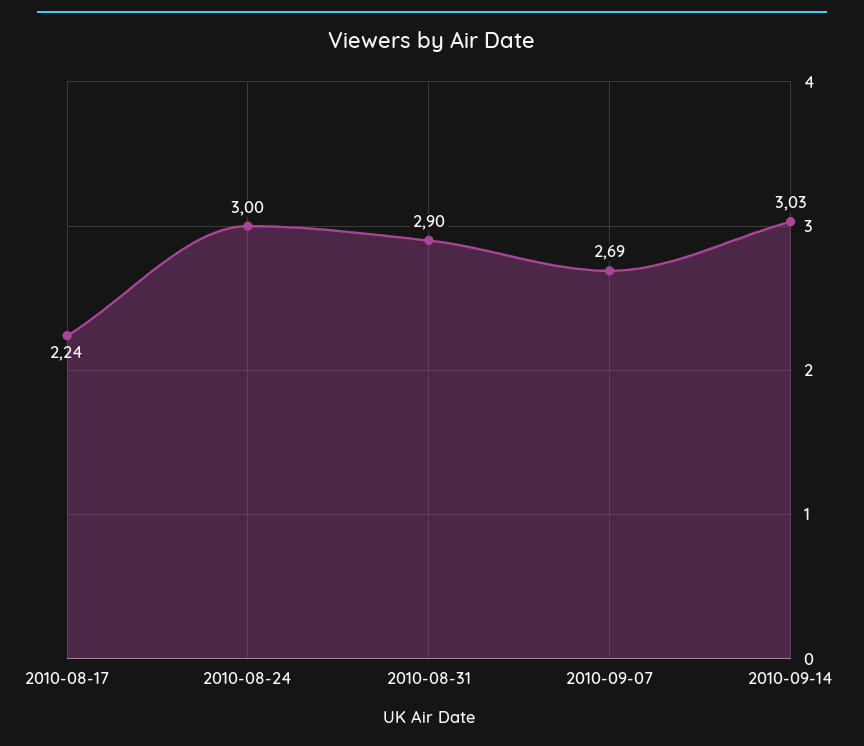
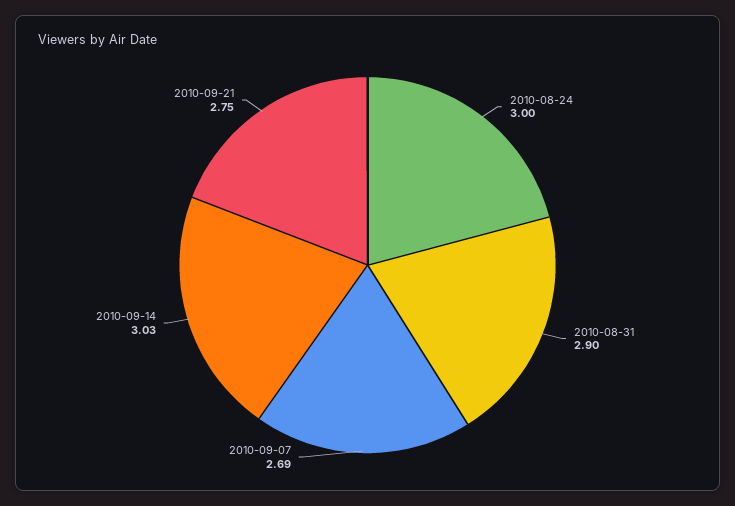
2010-08-17: 2.24 -> none
2010-09-21: none -> 2.75

